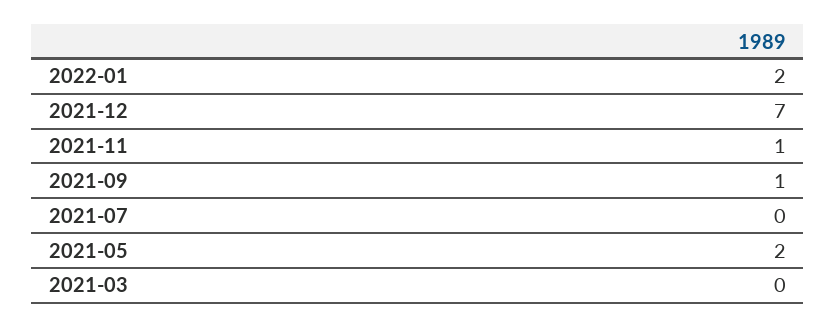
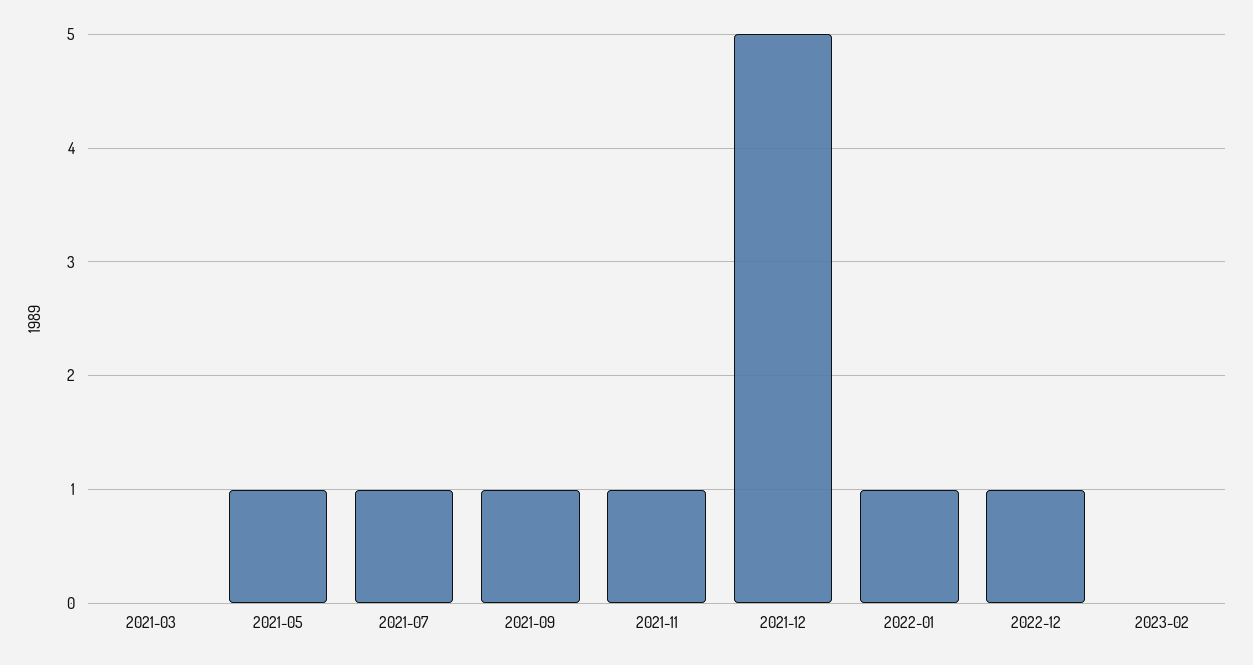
2022-01: 2 -> 1
2021-12: 7 -> 5
2021-07: 0 -> 1
2021-05: 2 -> 1
2022-12: none -> 1
2023-02: none -> 0

